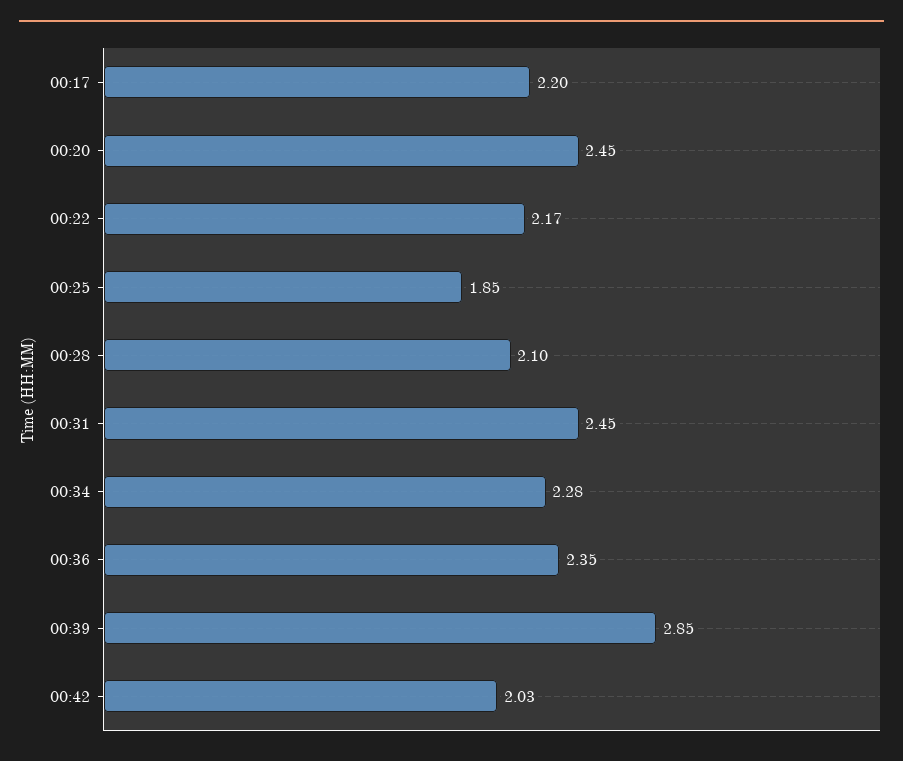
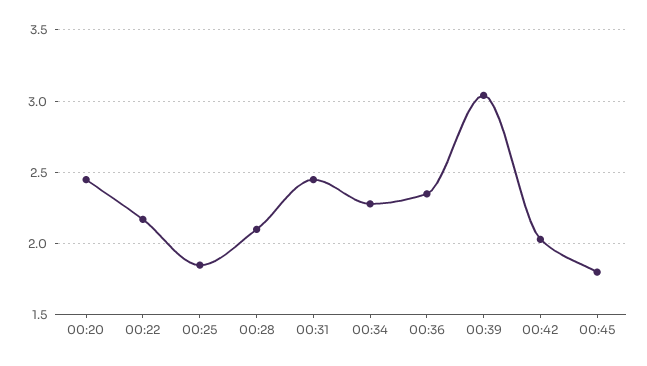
00:17: 2.2 -> none
00:39: 2.85 -> 3.05
00:45: none -> 1.8

